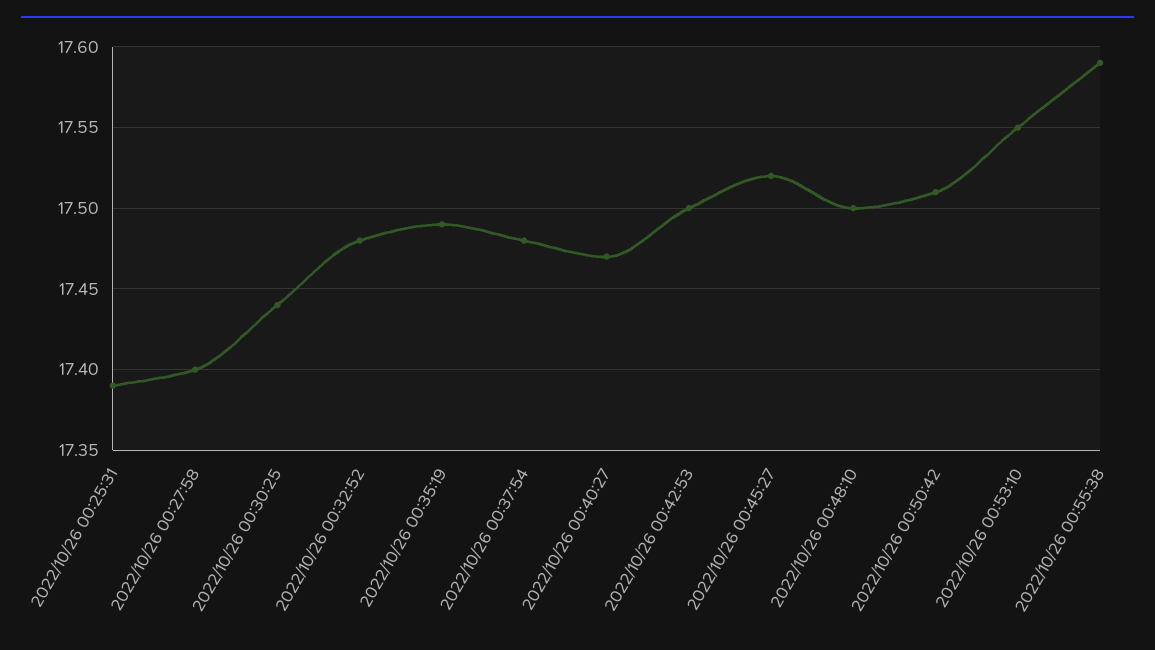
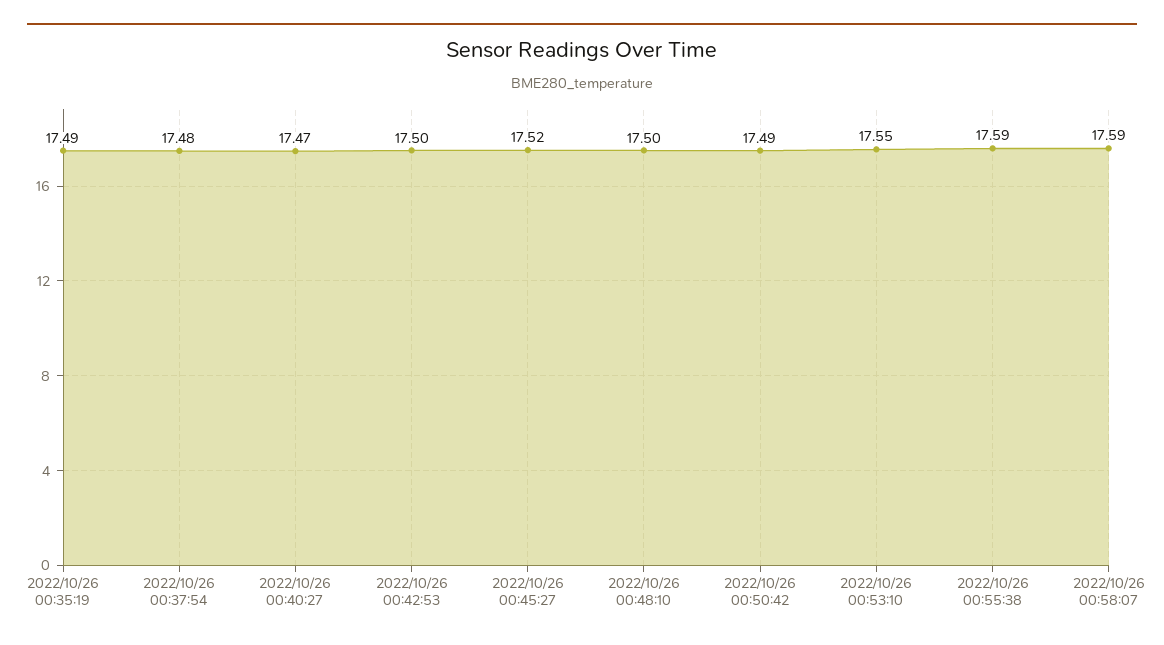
2022/10/26 00:25:31: 17.39 -> none
2022/10/26 00:27:58: 17.4 -> none
2022/10/26 00:30:25: 17.44 -> none
2022/10/26 00:32:52: 17.48 -> none
2022/10/26 00:50:42: 17.51 -> 17.49
2022/10/26 00:58:07: none -> 17.59

